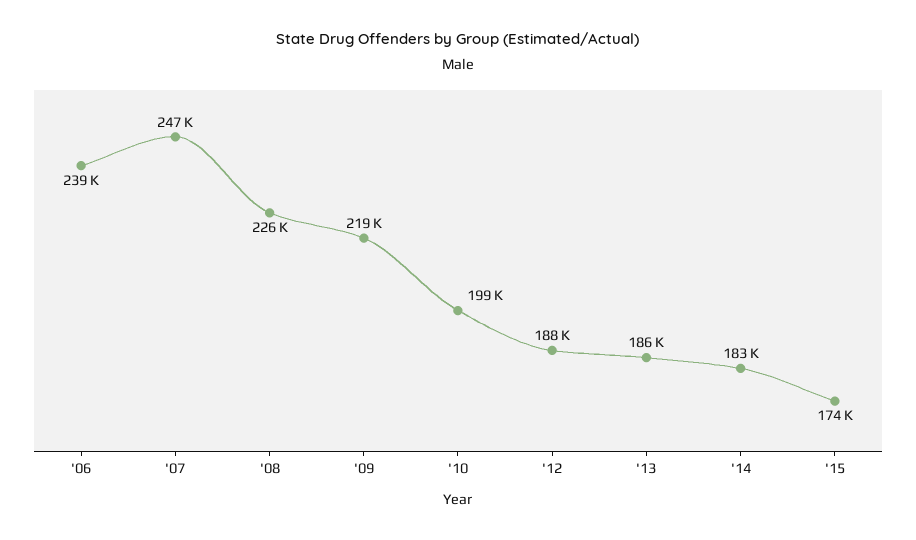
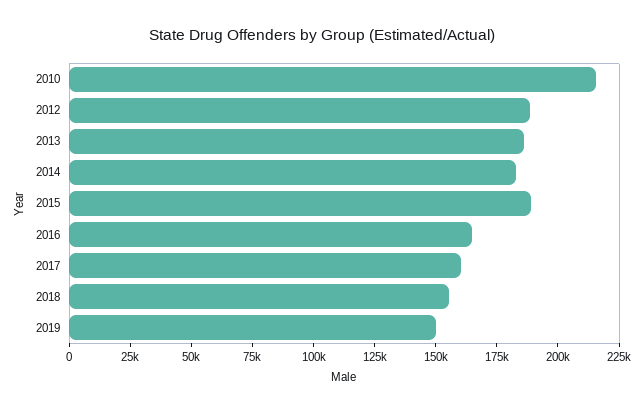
'06: 239000 -> none
'07: 247000 -> none
'08: 226000 -> none
'09: 219000 -> none
'10: 199000 -> 215000
'15: 174000 -> 190000
2016: none -> 165000
2017: none -> 160000
2018: none -> 155000
2019: none -> 150000

